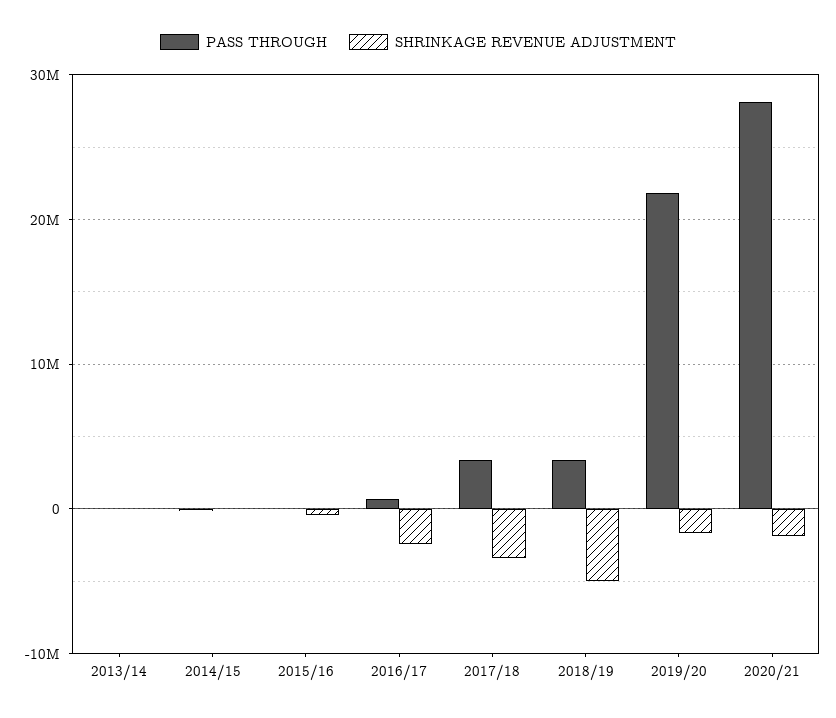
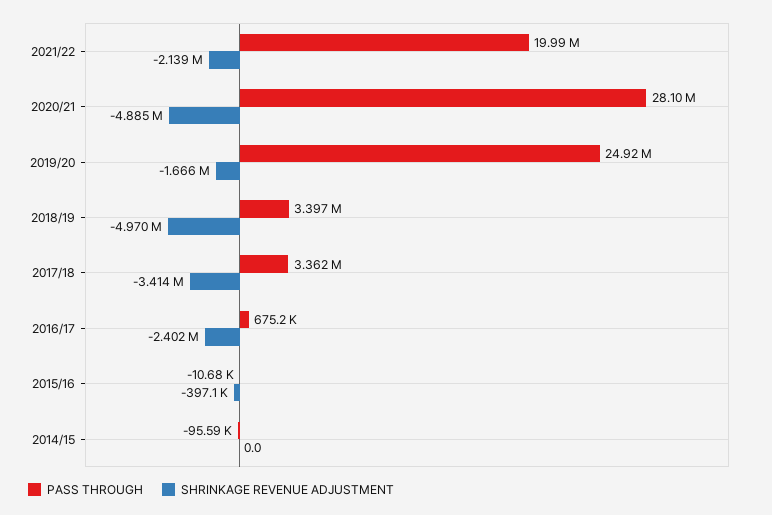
PASS THROUGH, 2013/14: 0 -> none
SHRINKAGE REVENUE ADJUSTMENT, 2013/14: 0 -> none
PASS THROUGH, 2019/20: 22000000 -> 24920000
SHRINKAGE REVENUE ADJUSTMENT, 2020/21: -2000000 -> -4885000
PASS THROUGH, 2021/22: none -> 19990000
SHRINKAGE REVENUE ADJUSTMENT, 2021/22: none -> -2139000

